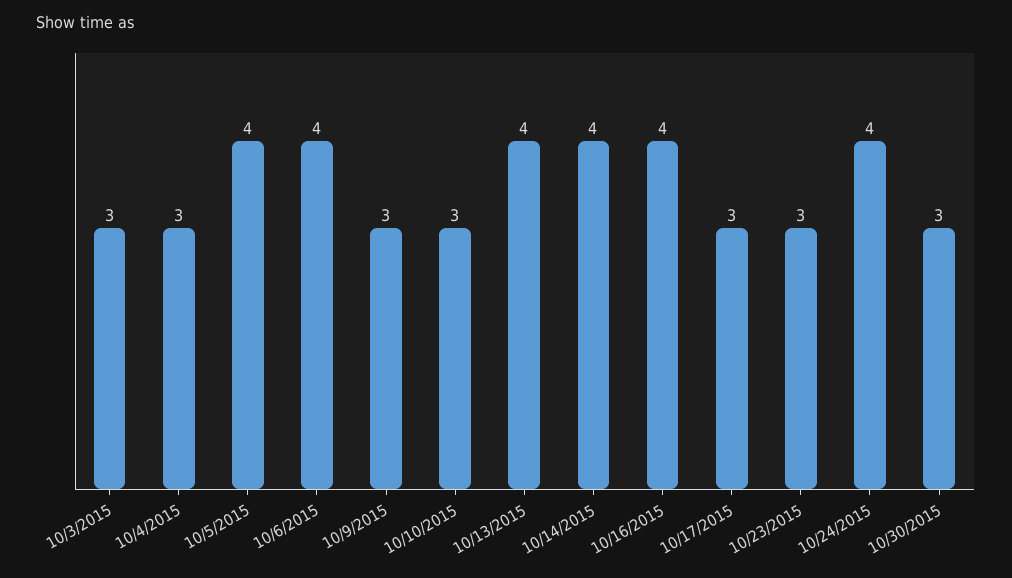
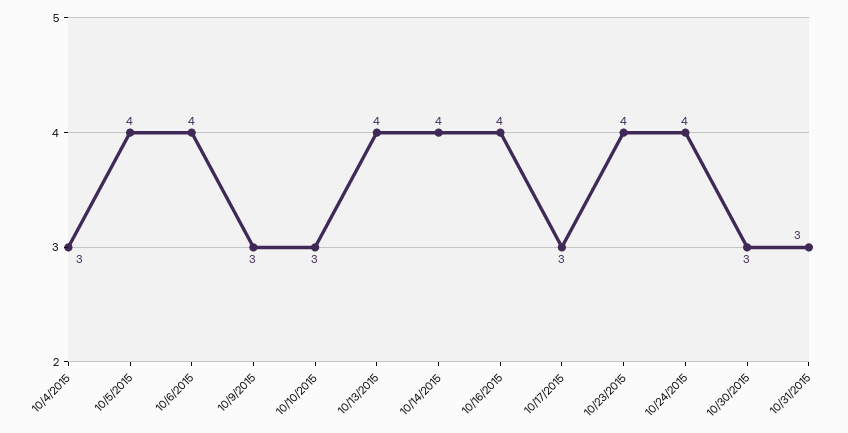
10/3/2015: 3 -> none
10/23/2015: 3 -> 4
10/31/2015: none -> 3

